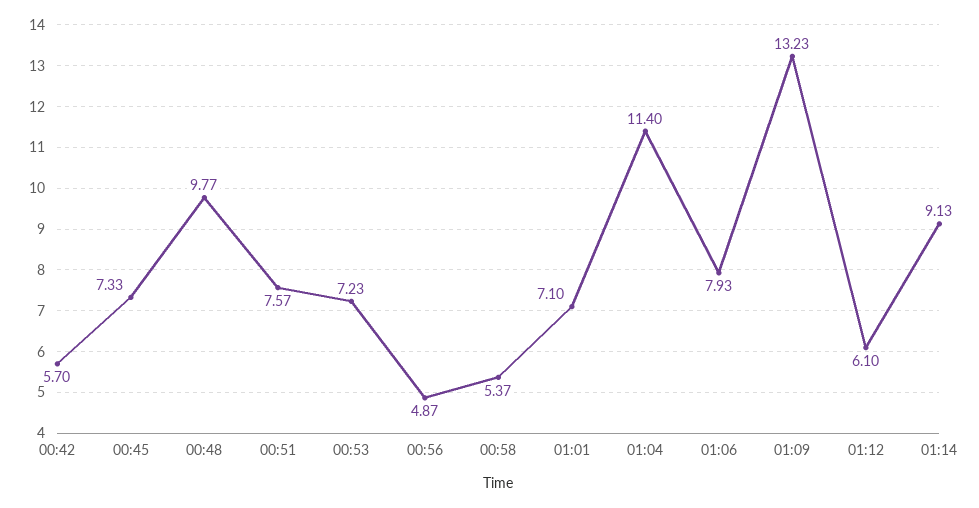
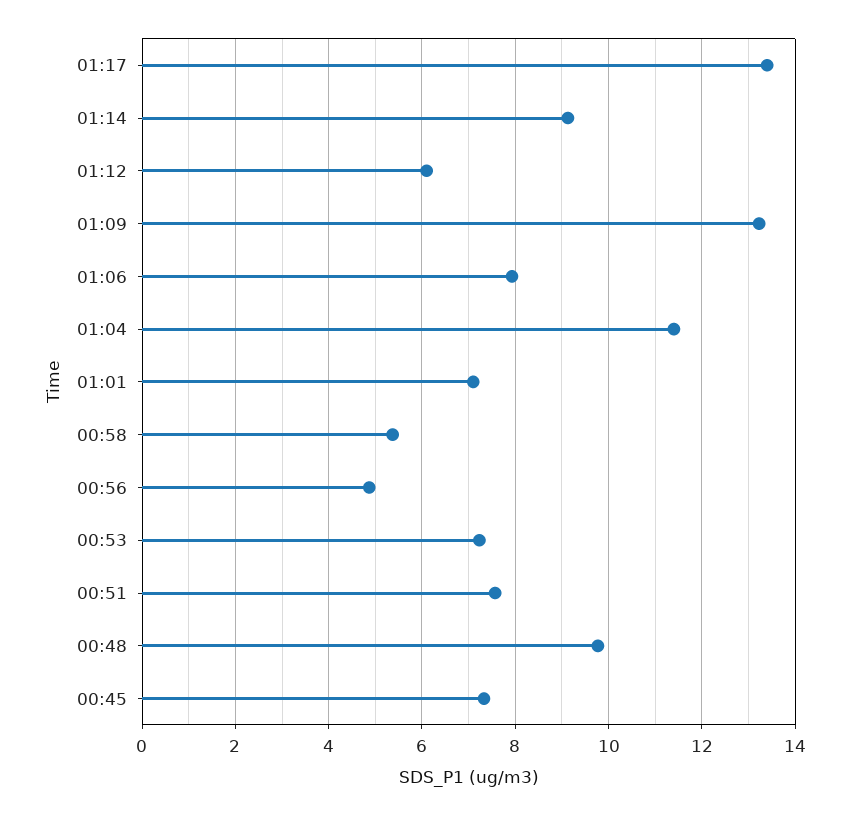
00:42: 5.7 -> none
01:17: none -> 13.4

